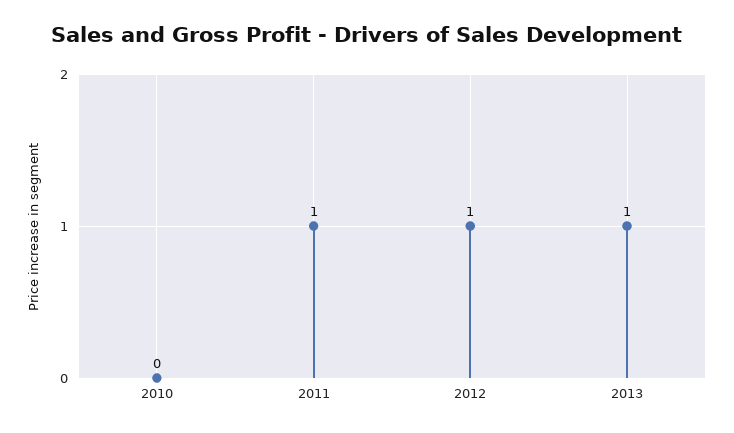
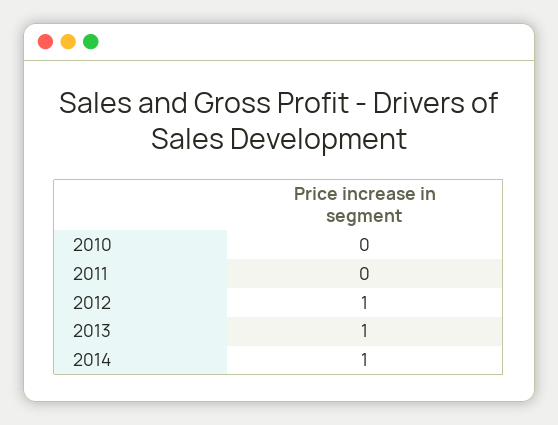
2011: 1 -> 0
2014: none -> 1

